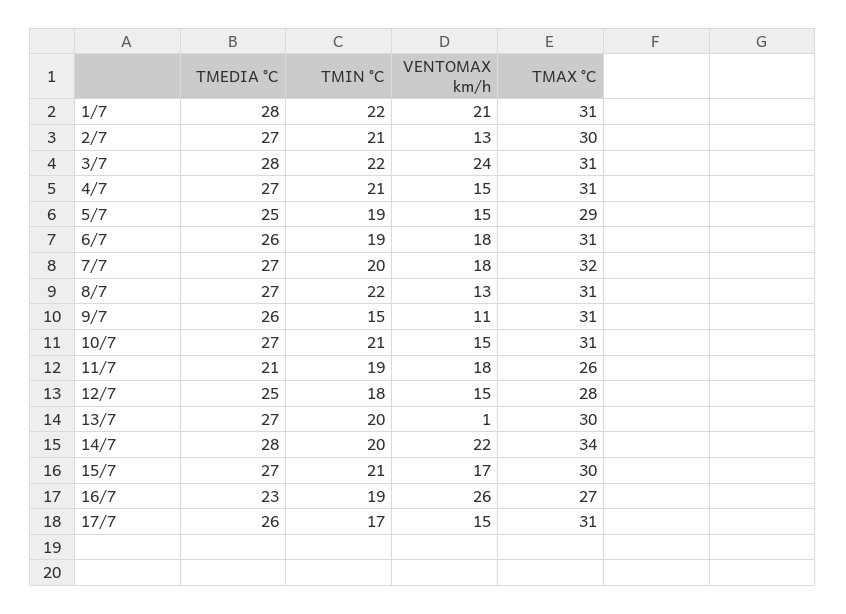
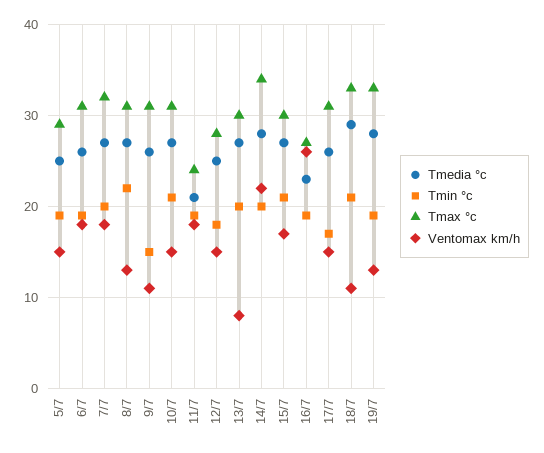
TMEDIA °C, 1/7: 28 -> none
TMIN °C, 1/7: 22 -> none
VENTOMAX km/h, 1/7: 21 -> none
TMAX °C, 1/7: 31 -> none
TMEDIA °C, 2/7: 27 -> none
TMIN °C, 2/7: 21 -> none
VENTOMAX km/h, 2/7: 13 -> none
TMAX °C, 2/7: 30 -> none
TMEDIA °C, 3/7: 28 -> none
TMIN °C, 3/7: 22 -> none
VENTOMAX km/h, 3/7: 24 -> none
TMAX °C, 3/7: 31 -> none
TMEDIA °C, 4/7: 27 -> none
TMIN °C, 4/7: 21 -> none
VENTOMAX km/h, 4/7: 15 -> none
TMAX °C, 4/7: 31 -> none
TMAX °C, 11/7: 26 -> 24
VENTOMAX km/h, 13/7: 1 -> 8
TMEDIA °C, 18/7: none -> 29
TMIN °C, 18/7: none -> 21
TMAX °C, 18/7: none -> 33
VENTOMAX km/h, 18/7: none -> 11
TMEDIA °C, 19/7: none -> 28
TMIN °C, 19/7: none -> 19
TMAX °C, 19/7: none -> 33
VENTOMAX km/h, 19/7: none -> 13

